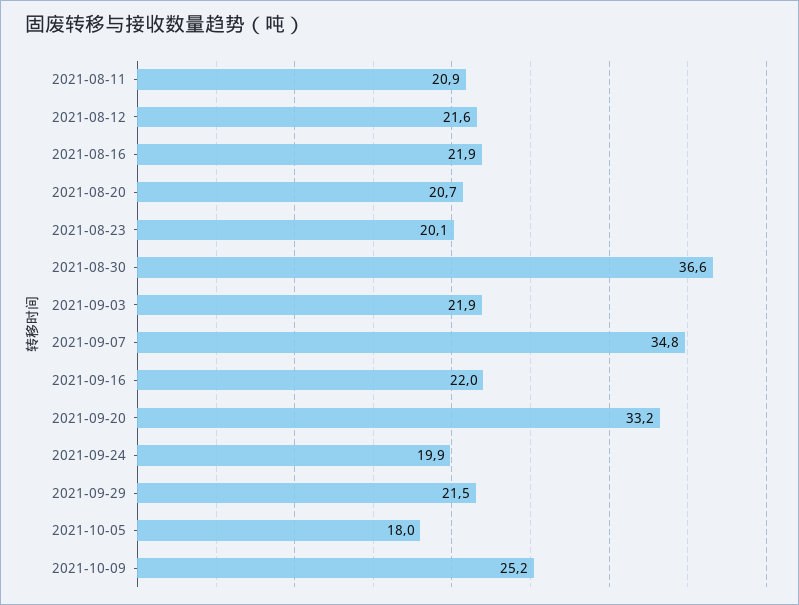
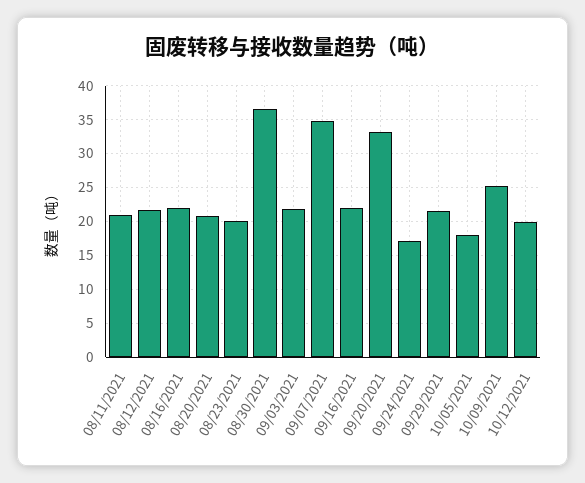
2021-09-24: 19.9 -> 17
10/12/2021: none -> 20

